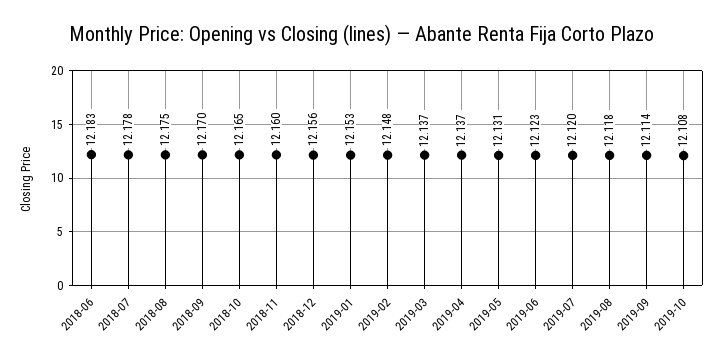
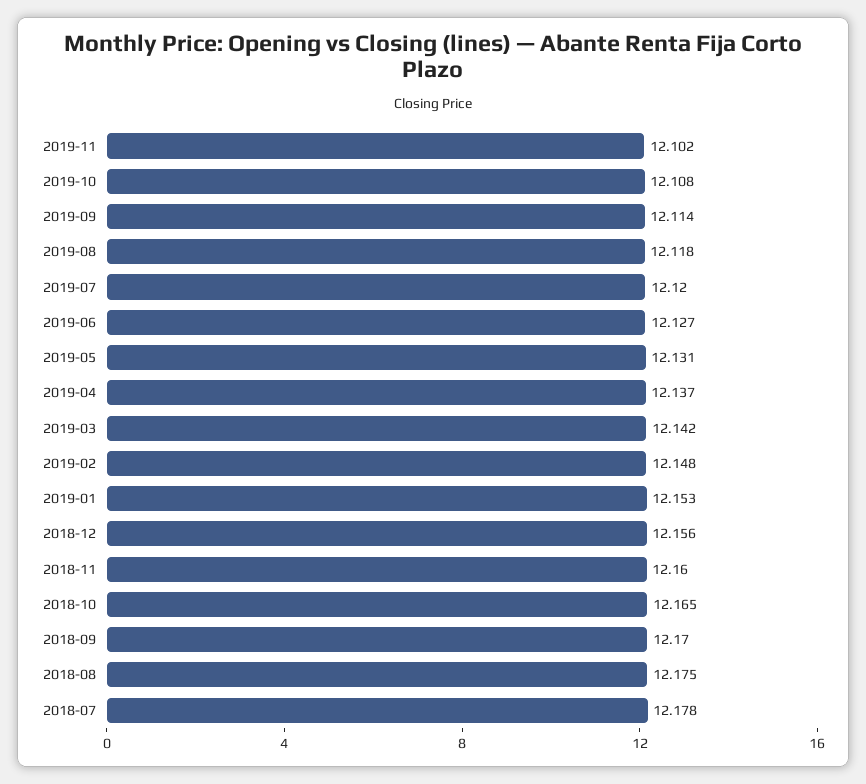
2018-06: 12.183 -> none
2019-03: 12.137 -> 12.142
2019-06: 12.123 -> 12.127
2019-11: none -> 12.102

